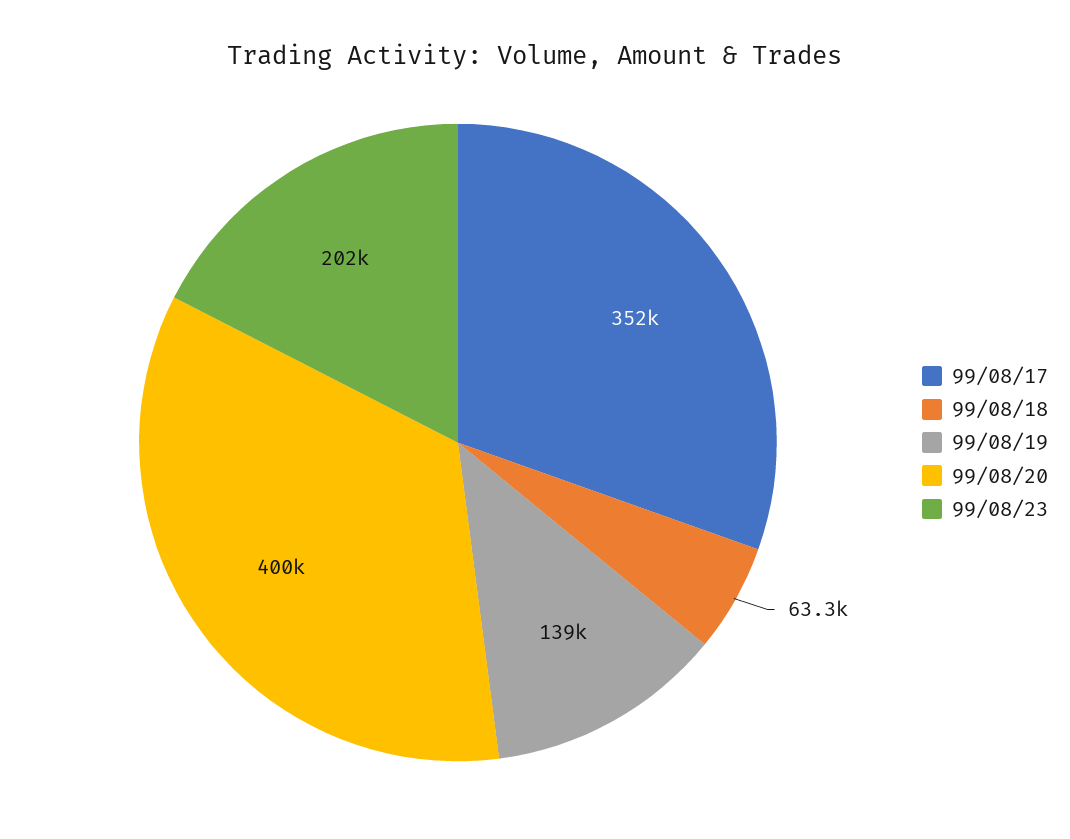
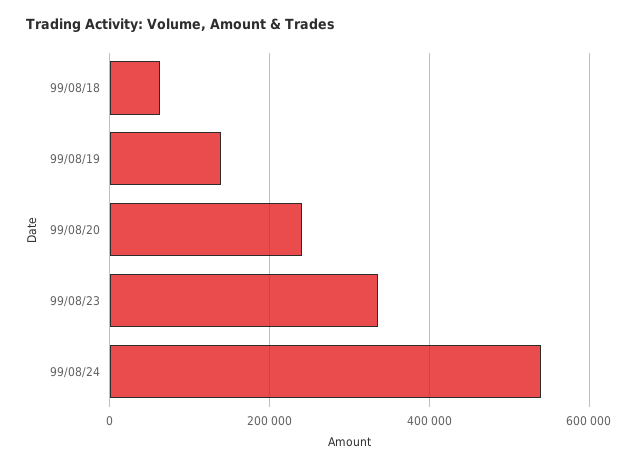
99/08/17: 352000 -> none
99/08/20: 400000 -> 240000
99/08/23: 202000 -> 340000
99/08/24: none -> 540000

